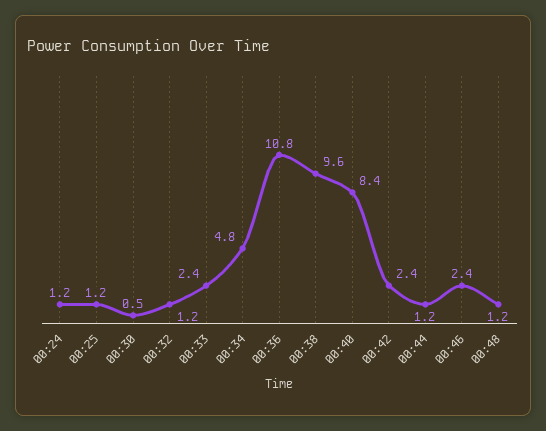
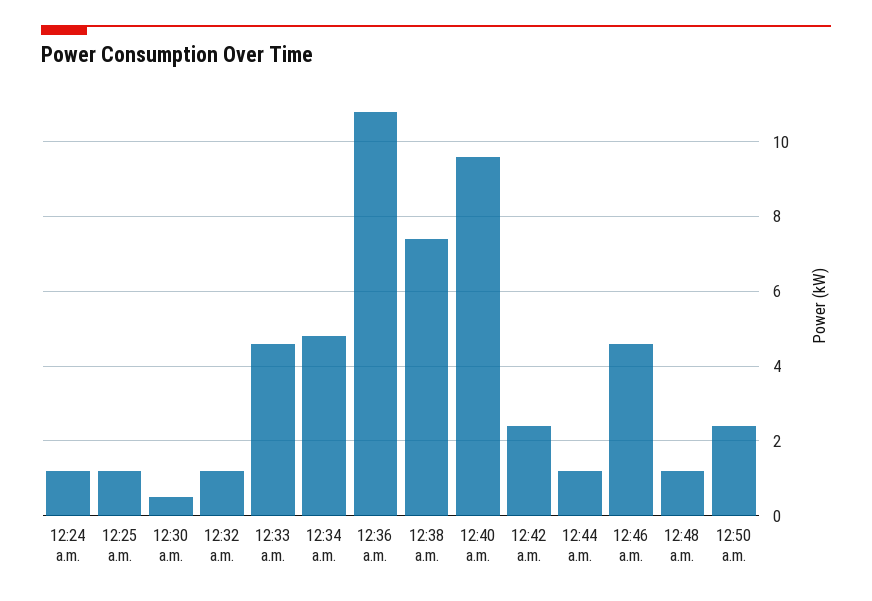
00:33: 2.4 -> 4.5
00:38: 9.6 -> 7.5
00:40: 8.4 -> 9.5
00:46: 2.4 -> 4.5
12:50 a.m.: none -> 2.5

